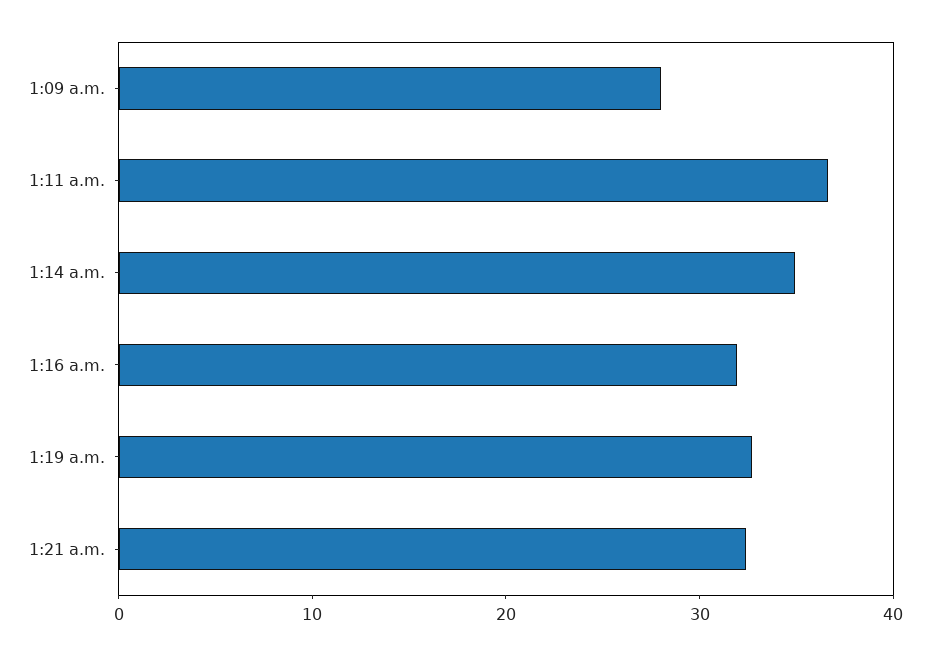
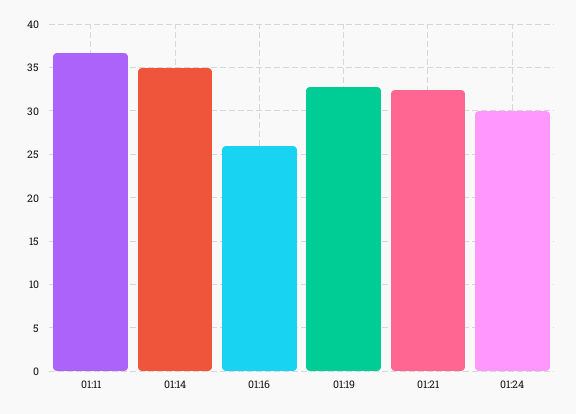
1:09 a.m.: 28 -> none
1:16 a.m.: 32 -> 26
01:24: none -> 30

